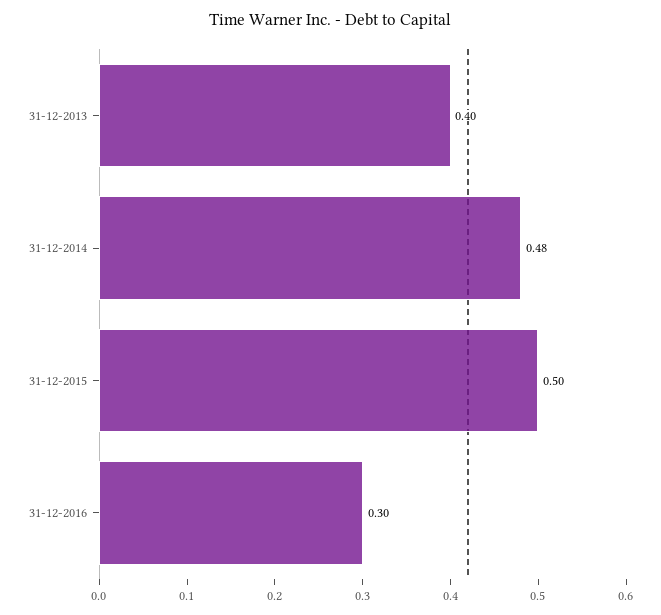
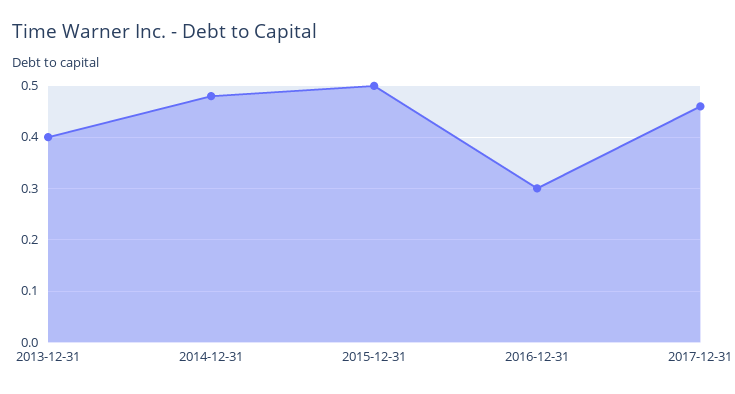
2017-12-31: none -> 0.45

